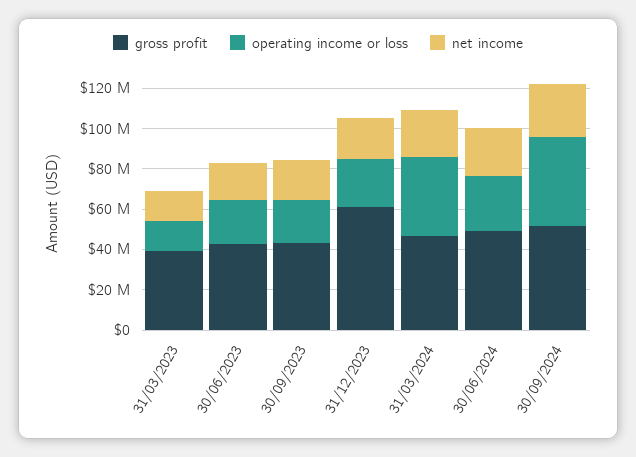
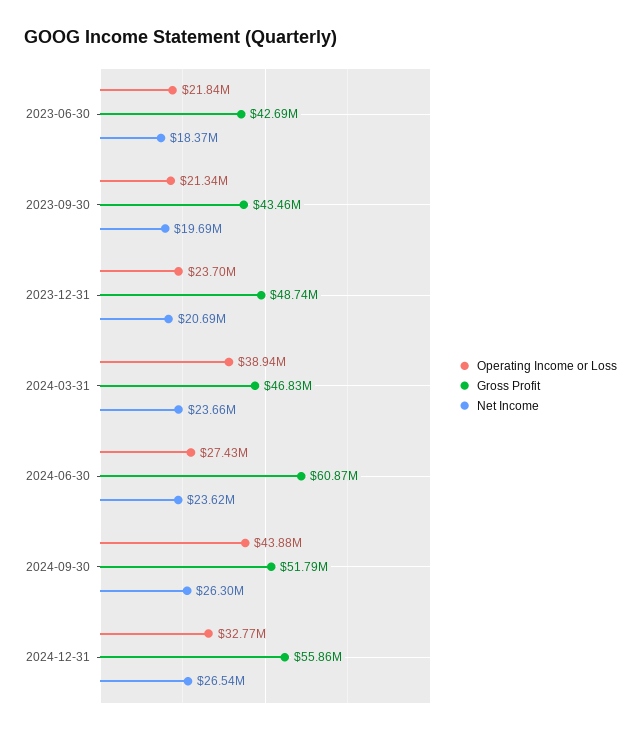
gross profit, 31/03/2023: 40000000 -> none
operating income or loss, 31/03/2023: 15000000 -> none
net income, 31/03/2023: 15000000 -> none
gross profit, 31/12/2023: 60000000 -> 48740000
gross profit, 30/06/2024: 50000000 -> 60870000
operating income or loss, 2024-12-31: none -> 32770000
gross profit, 2024-12-31: none -> 55860000
net income, 2024-12-31: none -> 26540000

